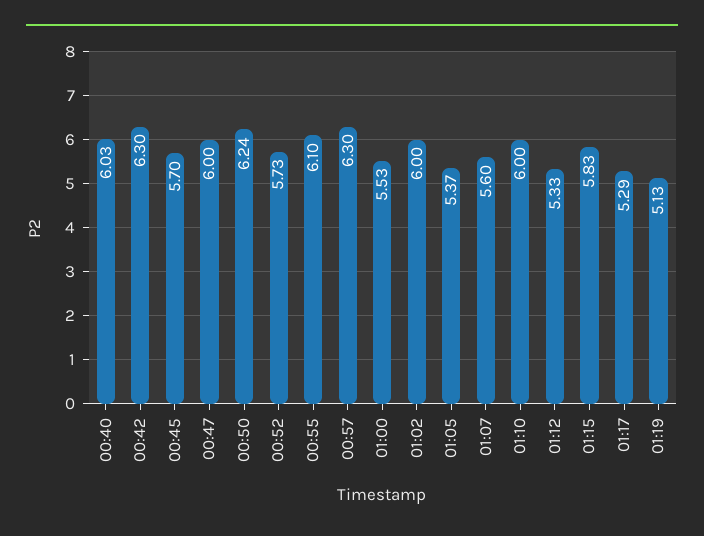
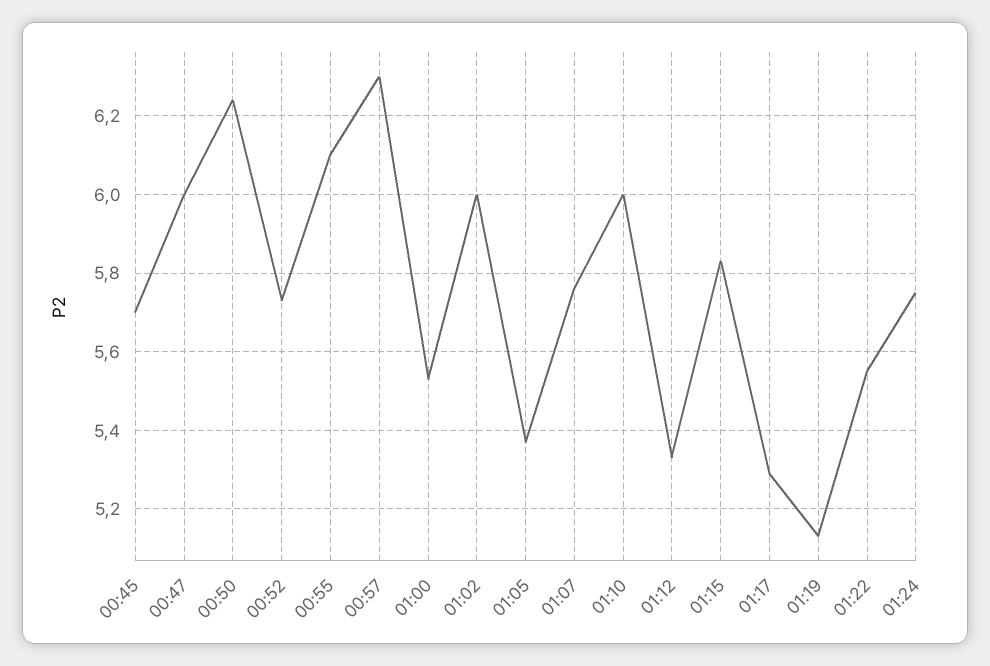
00:40: 6.03 -> none
00:42: 6.3 -> none
01:07: 5.6 -> 5.75
01:22: none -> 5.55
01:24: none -> 5.75

